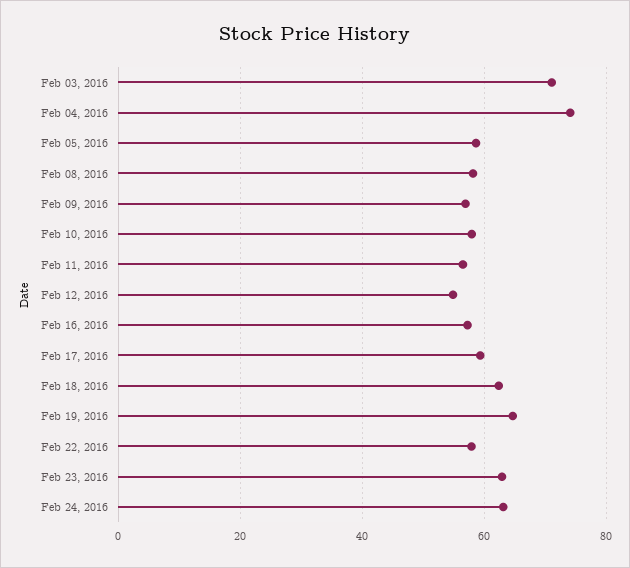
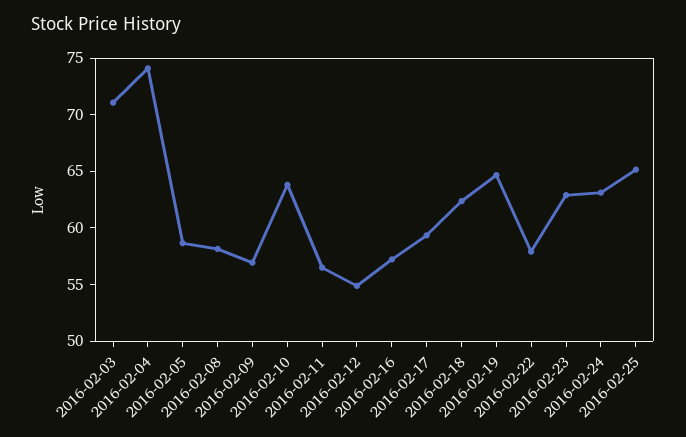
Feb 10, 2016: 58 -> 64
2016-02-25: none -> 65

